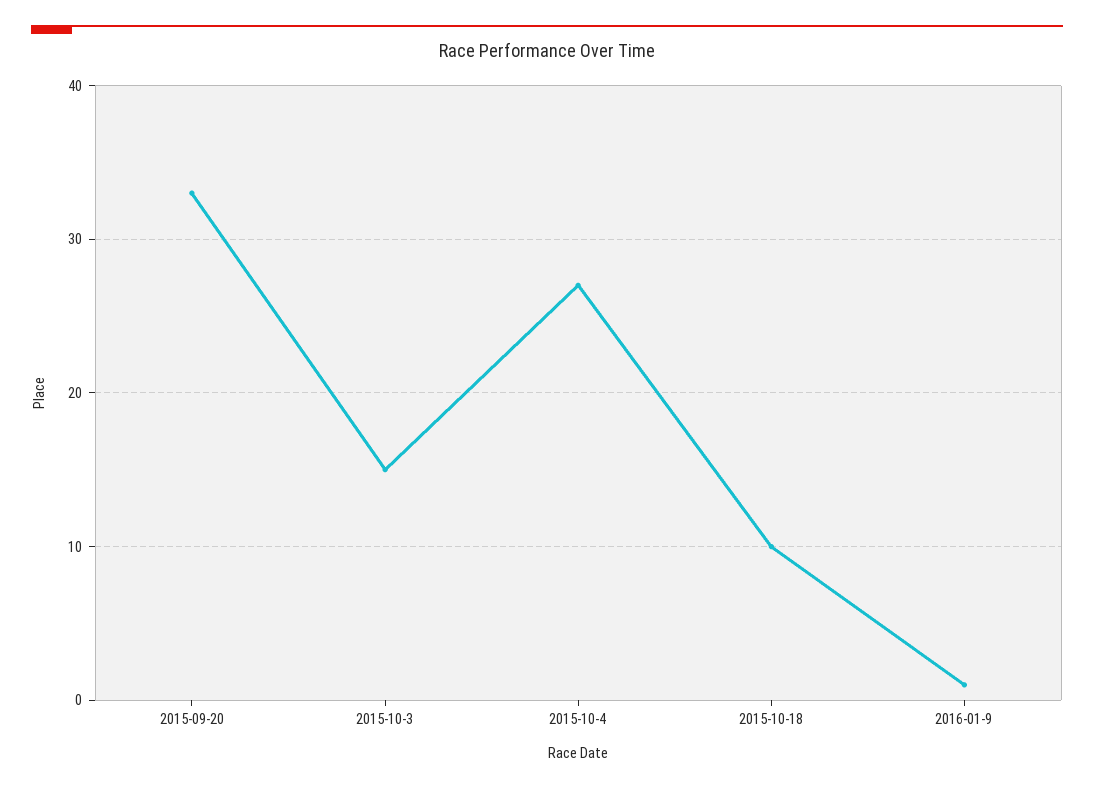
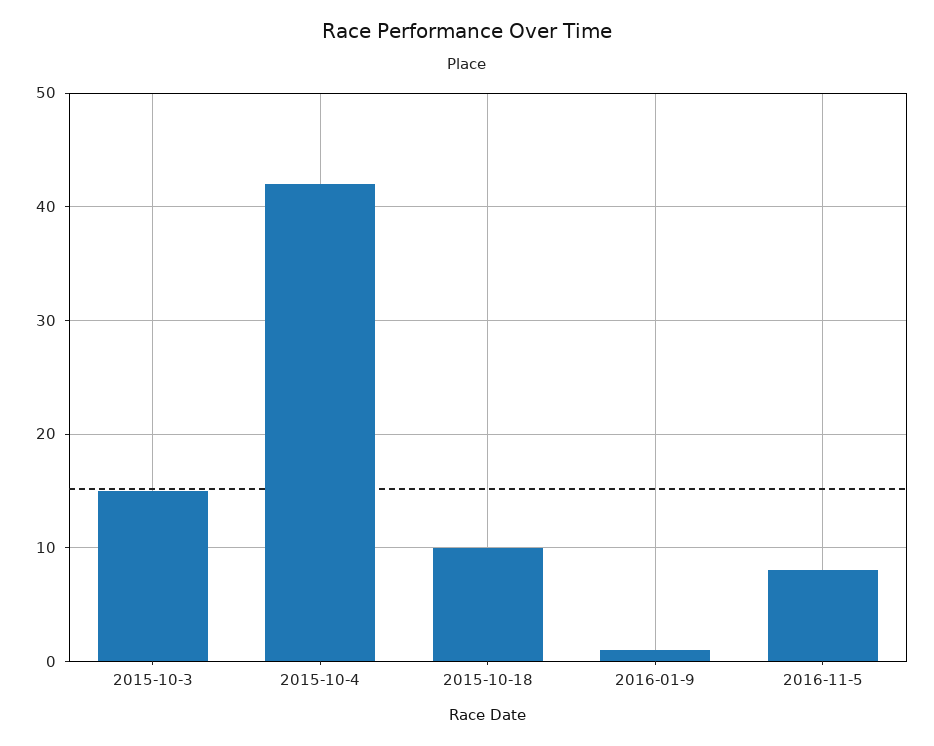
2015-09-20: 33 -> none
2015-10-4: 27 -> 42
2016-11-5: none -> 8

